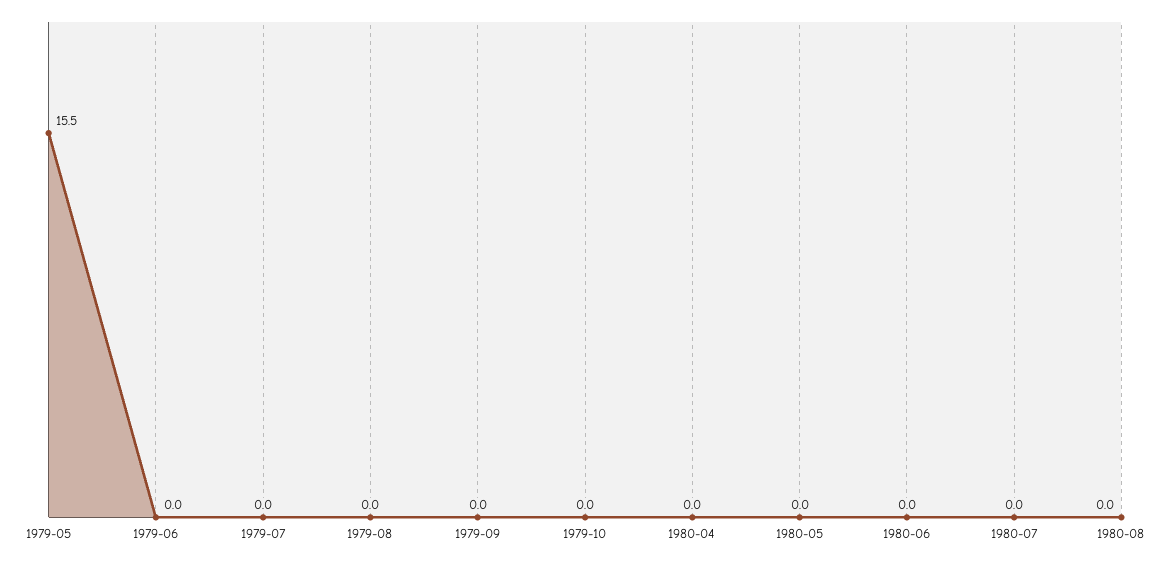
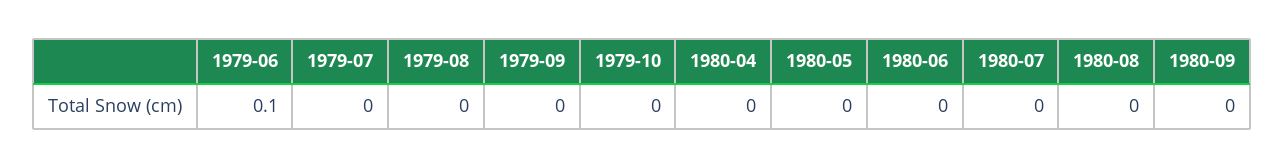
1979-05: 15.5 -> none
1979-06: 0 -> 0.1
1980-09: none -> 0

